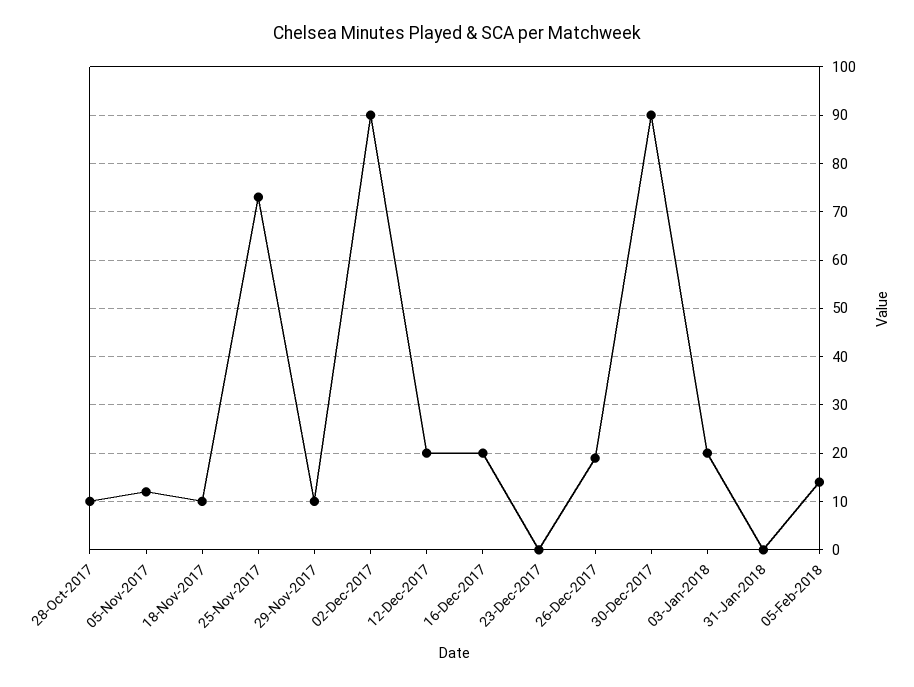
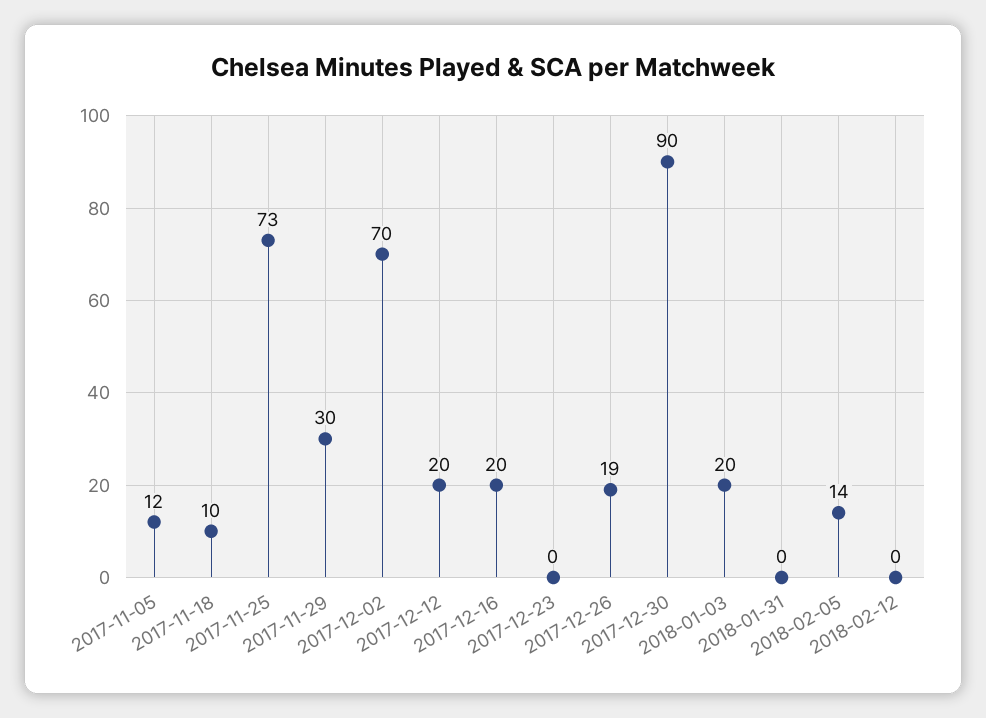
28-Oct-2017: 10 -> none
29-Nov-2017: 10 -> 30
02-Dec-2017: 90 -> 70
2018-02-12: none -> 0

